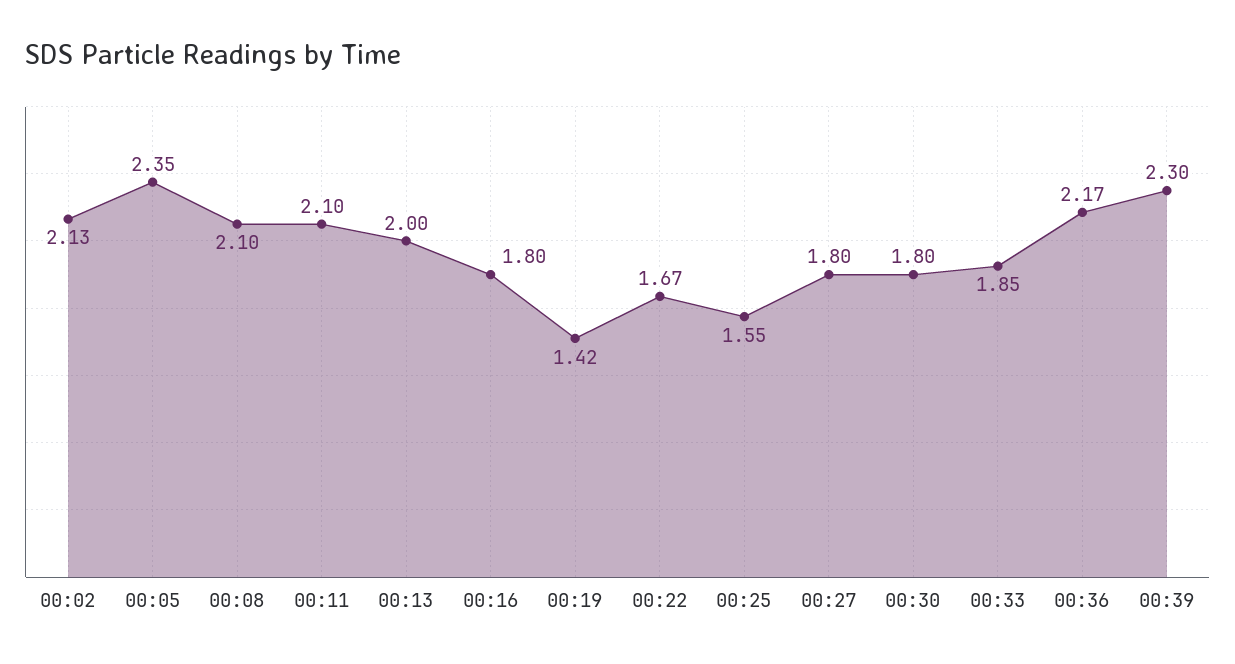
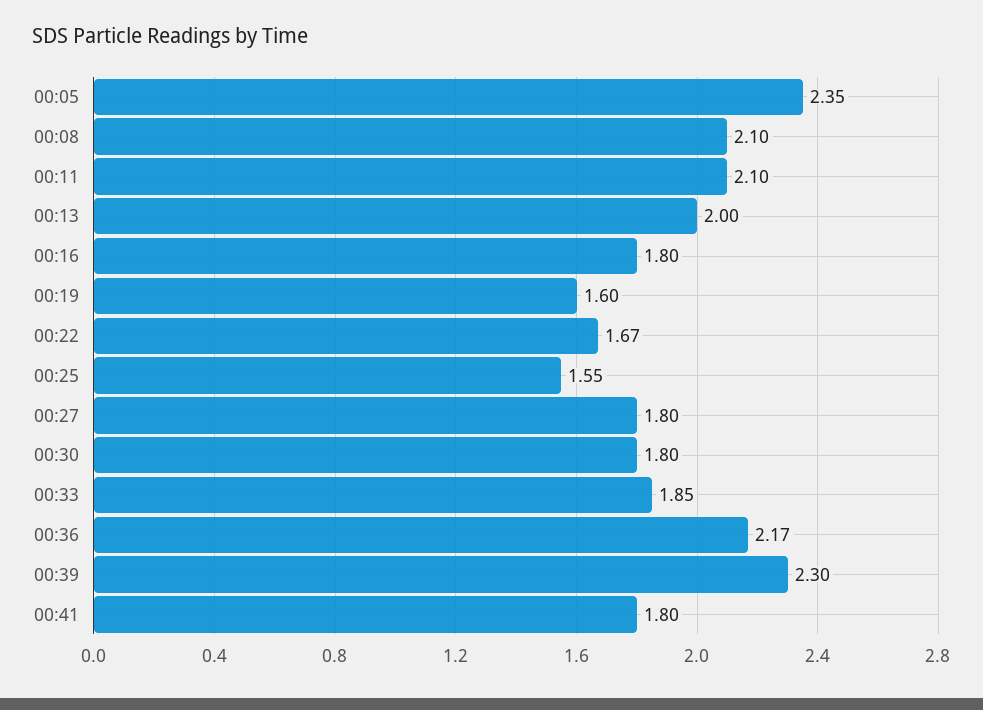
00:02: 2.13 -> none
00:19: 1.42 -> 1.6
00:41: none -> 1.8

